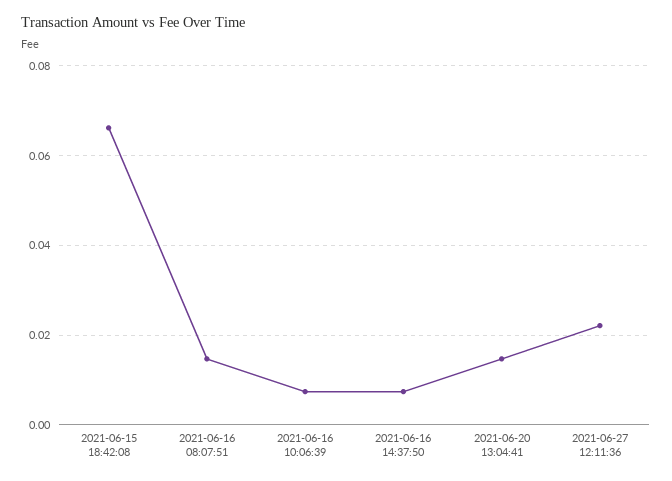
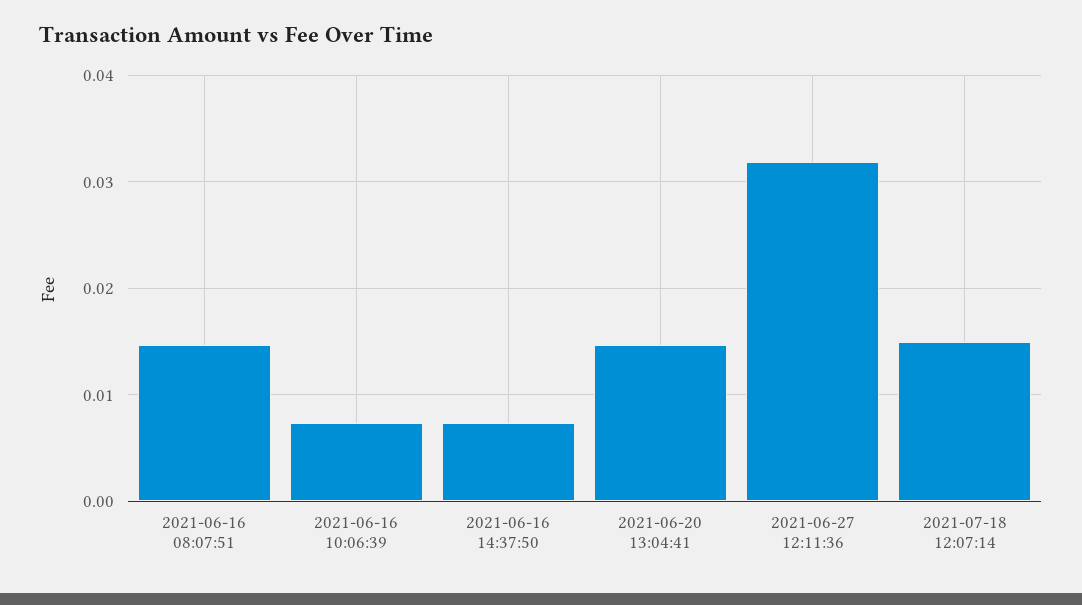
2021-06-15 18:42:08: 0.066 -> none
2021-06-27 12:11:36: 0.022 -> 0.032
2021-07-18 12:07:14: none -> 0.015

